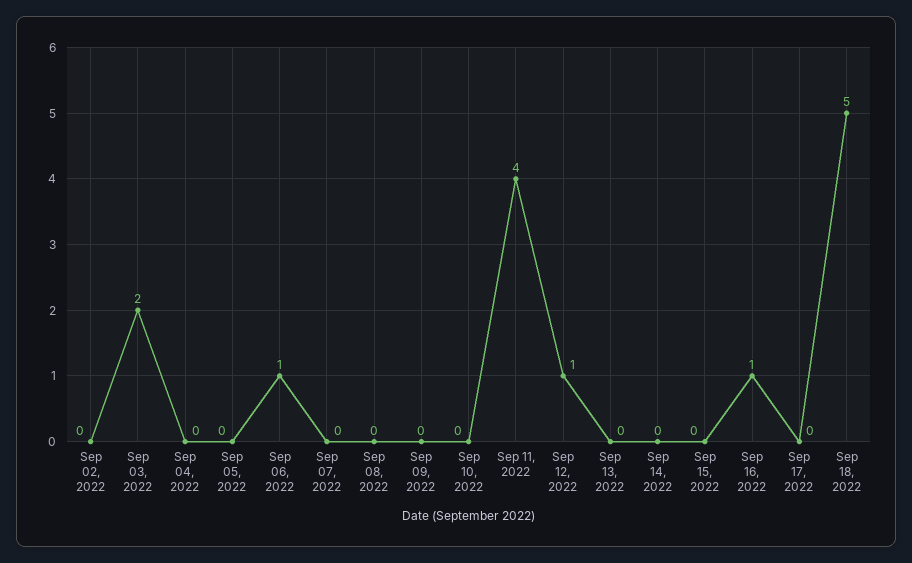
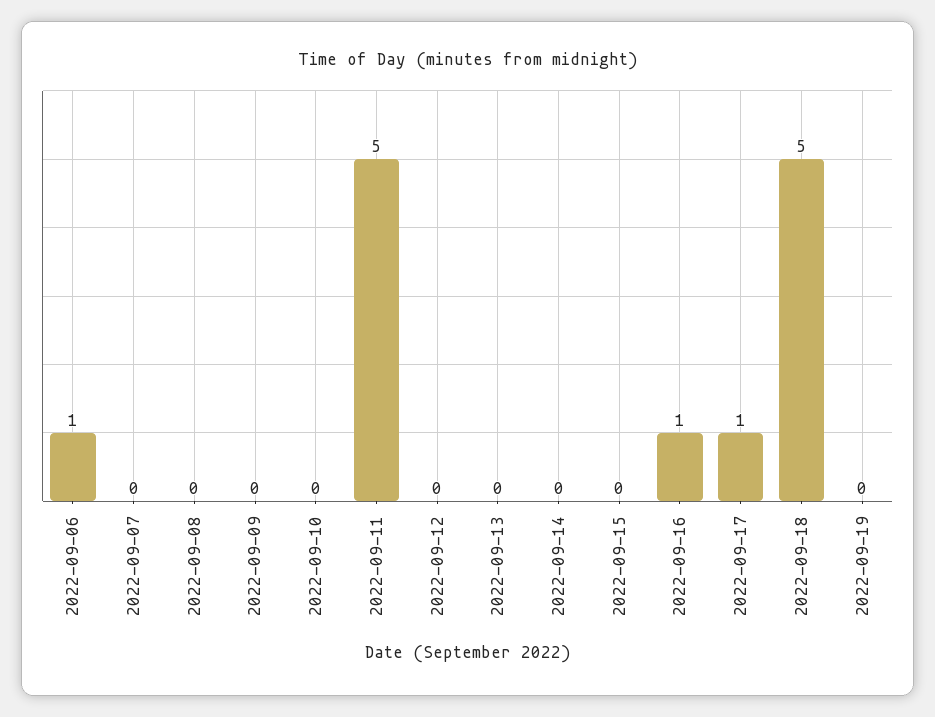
Sep 02, 2022: 0 -> none
Sep 03, 2022: 2 -> none
Sep 04, 2022: 0 -> none
Sep 05, 2022: 0 -> none
Sep 11, 2022: 4 -> 5
Sep 12, 2022: 1 -> 0
Sep 17, 2022: 0 -> 1
2022-09-19: none -> 0

